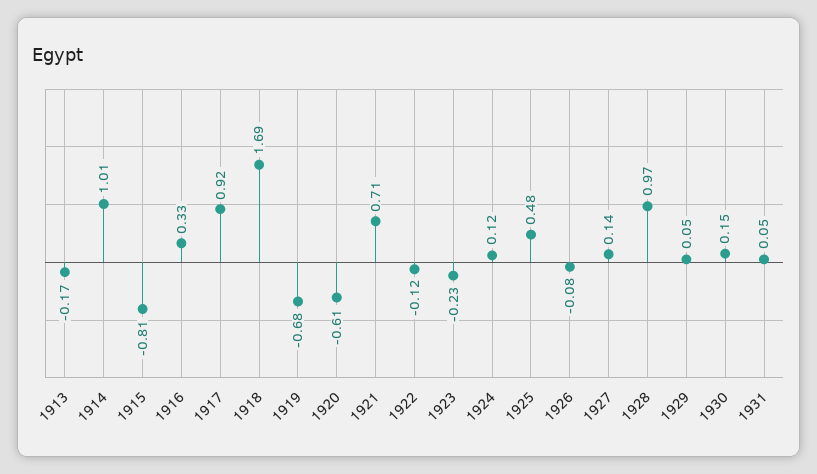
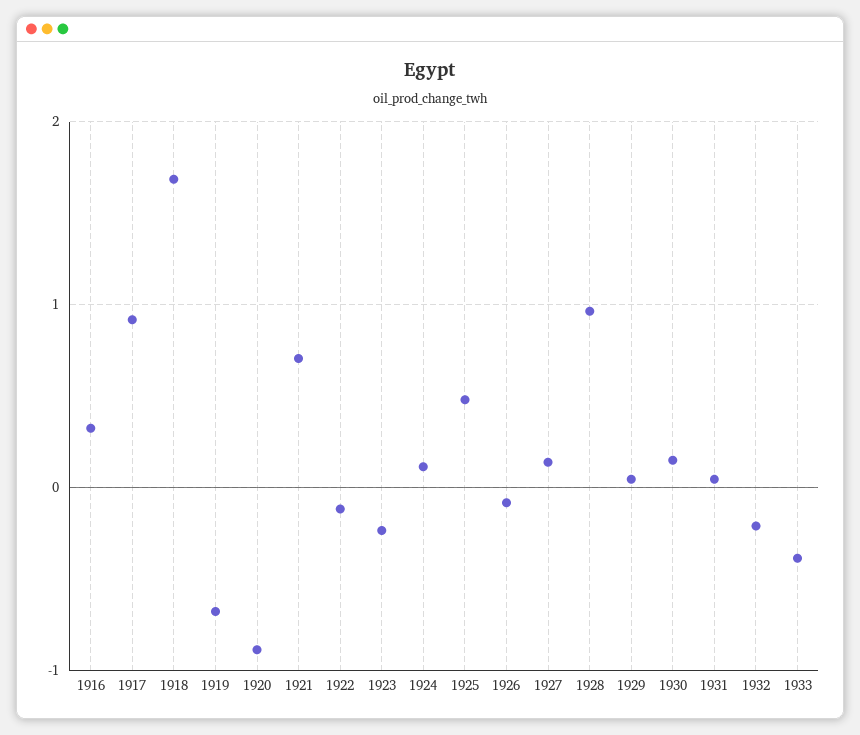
1913: -0.17 -> none
1914: 1.01 -> none
1915: -0.81 -> none
1920: -0.61 -> -0.9
1932: none -> -0.2
1933: none -> -0.4

